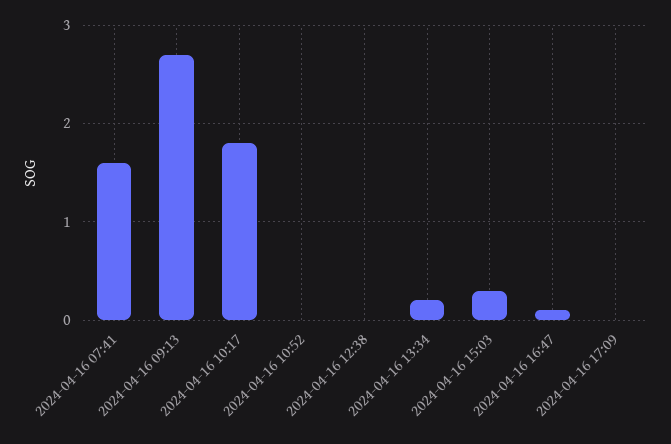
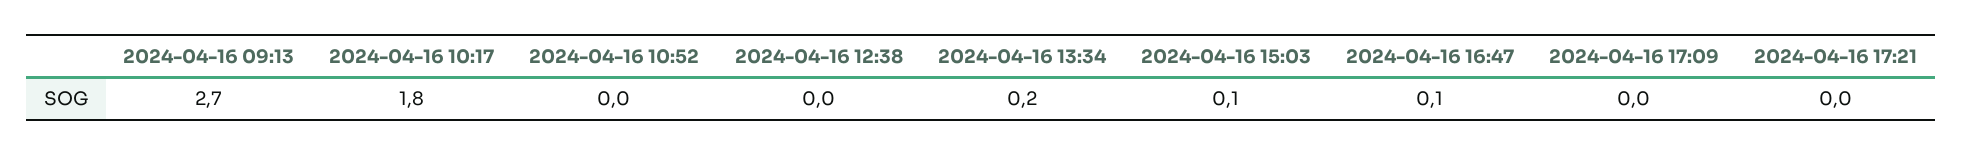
2024-04-16 07:41: 1.6 -> none
2024-04-16 15:03: 0.3 -> 0.1
2024-04-16 17:21: none -> 0

